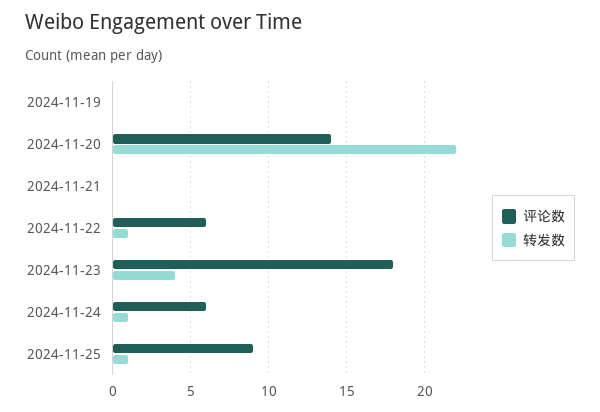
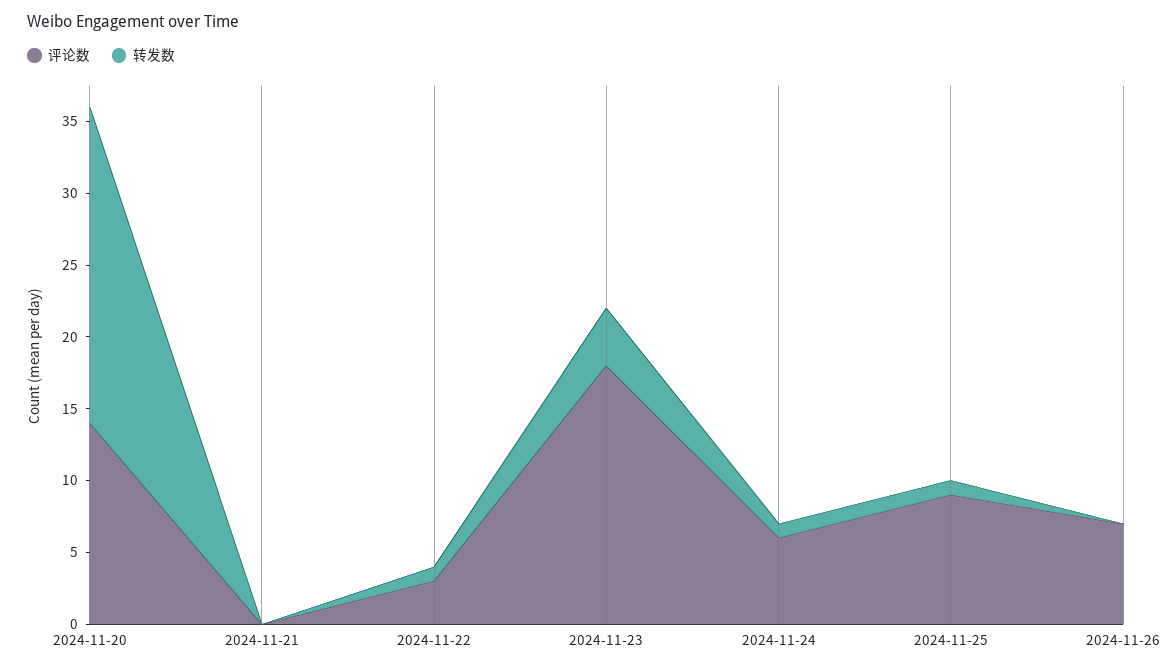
评论数, 2024-11-19: 0 -> none
转发数, 2024-11-19: 0 -> none
评论数, 2024-11-22: 6 -> 3
评论数, 2024-11-26: none -> 7
转发数, 2024-11-26: none -> 0

